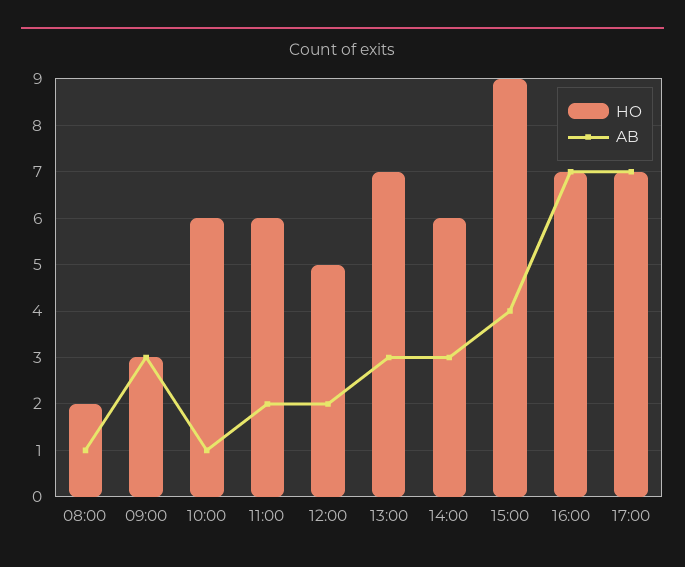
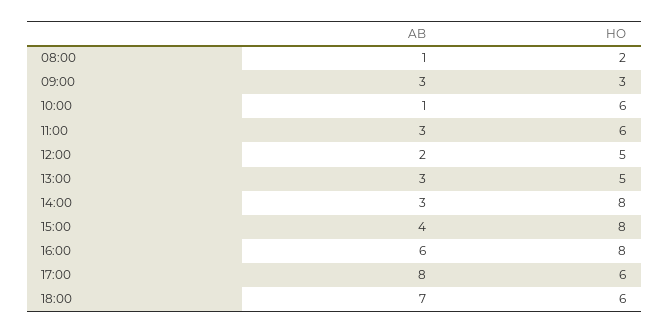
AB, 11:00: 2 -> 3
HO, 13:00: 7 -> 5
HO, 14:00: 6 -> 8
HO, 15:00: 9 -> 8
HO, 16:00: 7 -> 8
AB, 16:00: 7 -> 6
HO, 17:00: 7 -> 6
AB, 17:00: 7 -> 8
AB, 18:00: none -> 7
HO, 18:00: none -> 6

